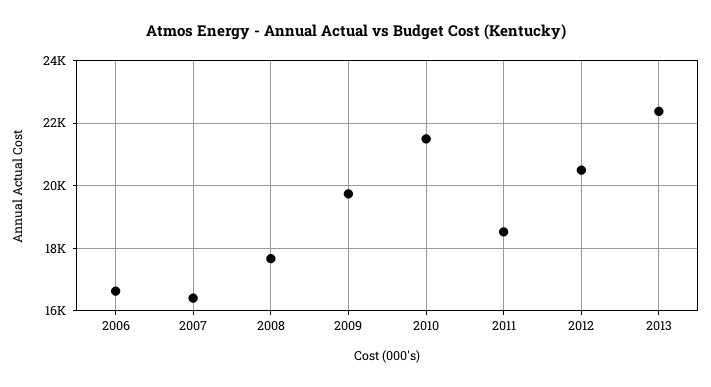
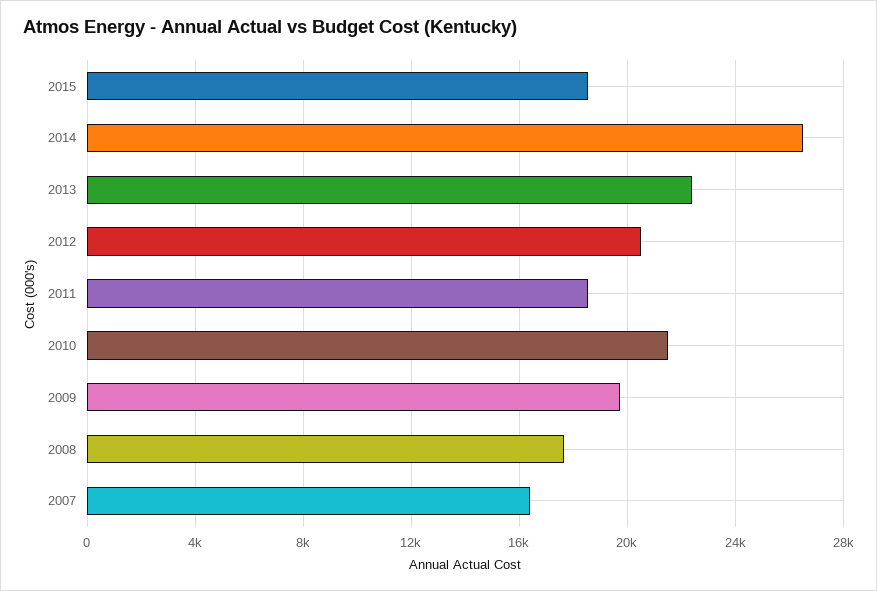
2006: 16600 -> none
2015: none -> 18500
2014: none -> 26500

